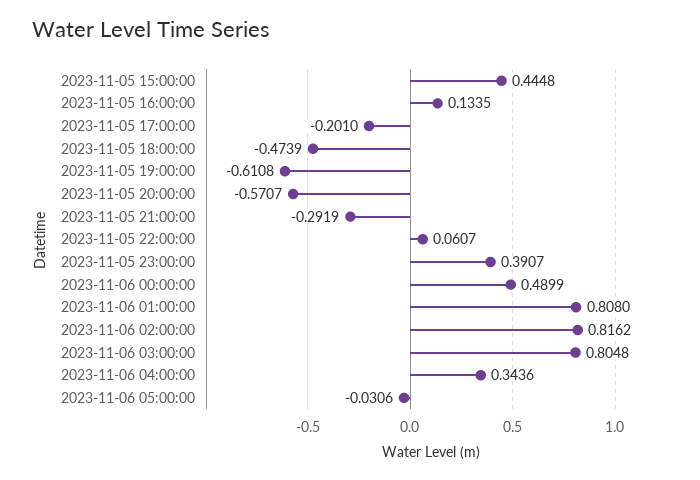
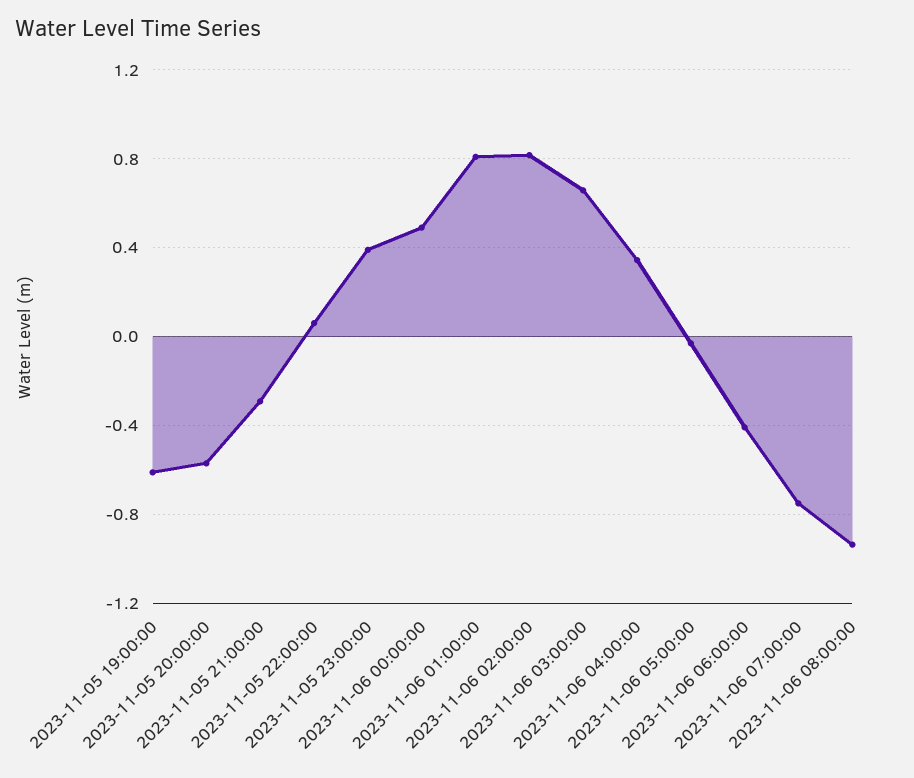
2023-11-05 15:00:00: 0.4448 -> none
2023-11-05 16:00:00: 0.1335 -> none
2023-11-05 17:00:00: -0.201 -> none
2023-11-05 18:00:00: -0.4739 -> none
2023-11-06 03:00:00: 0.8048 -> 0.65
2023-11-06 06:00:00: none -> -0.4
2023-11-06 07:00:00: none -> -0.75
2023-11-06 08:00:00: none -> -0.95

